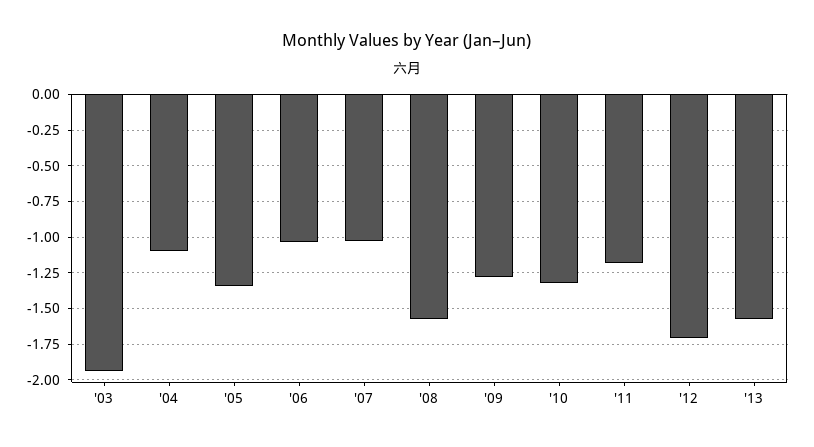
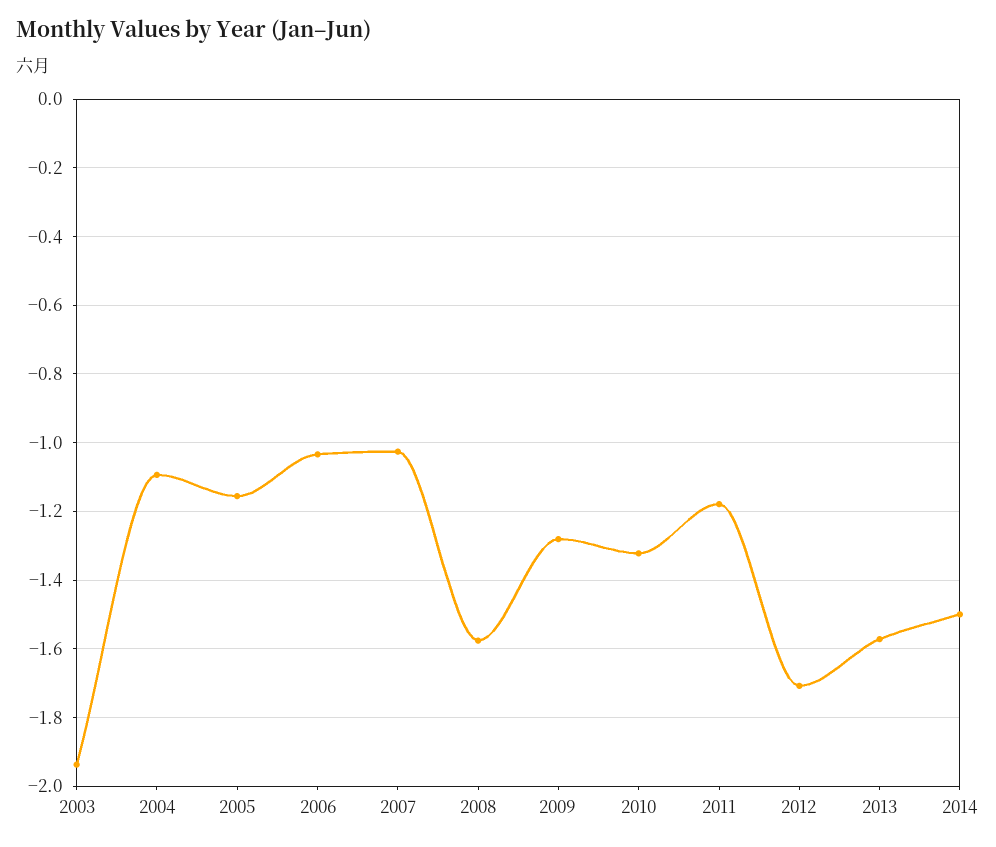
'05: -1.35 -> -1.16
2014: none -> -1.5

